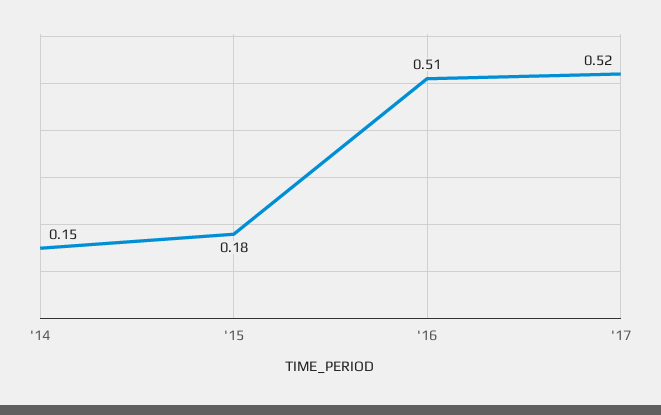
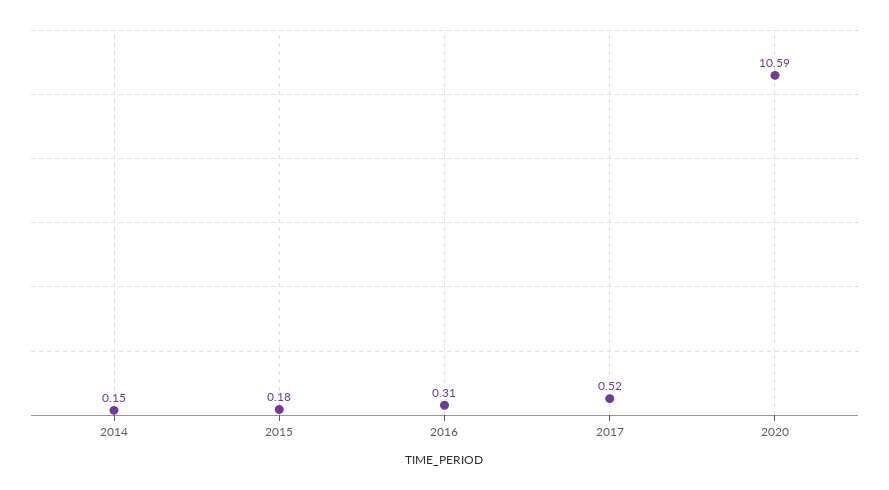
'16: 0.51 -> 0.31
2020: none -> 10.59

